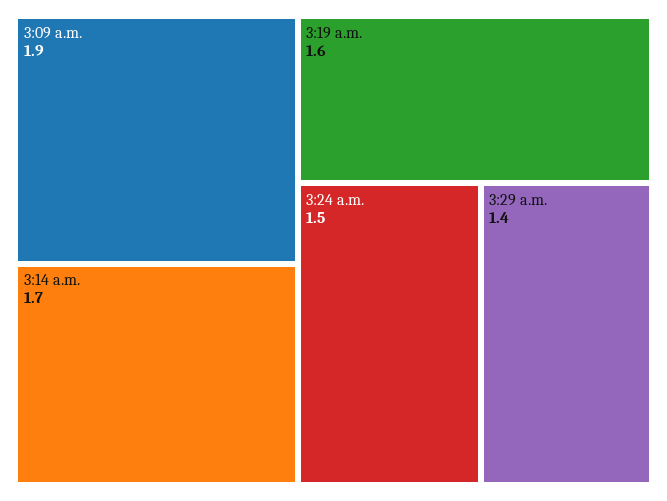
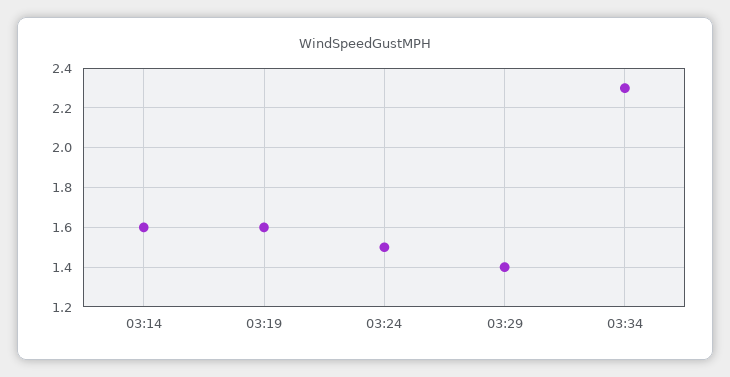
3:09 a.m.: 1.9 -> none
3:14 a.m.: 1.7 -> 1.6
03:34: none -> 2.3

